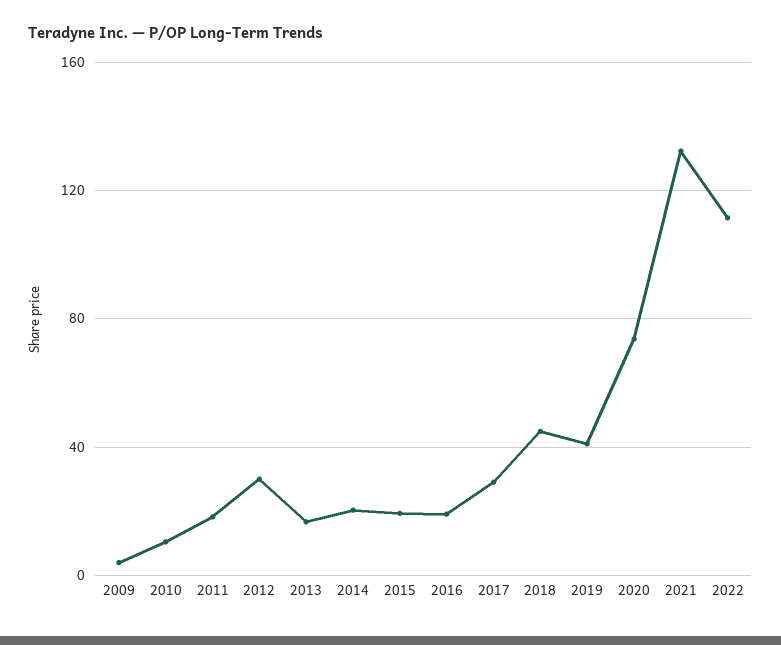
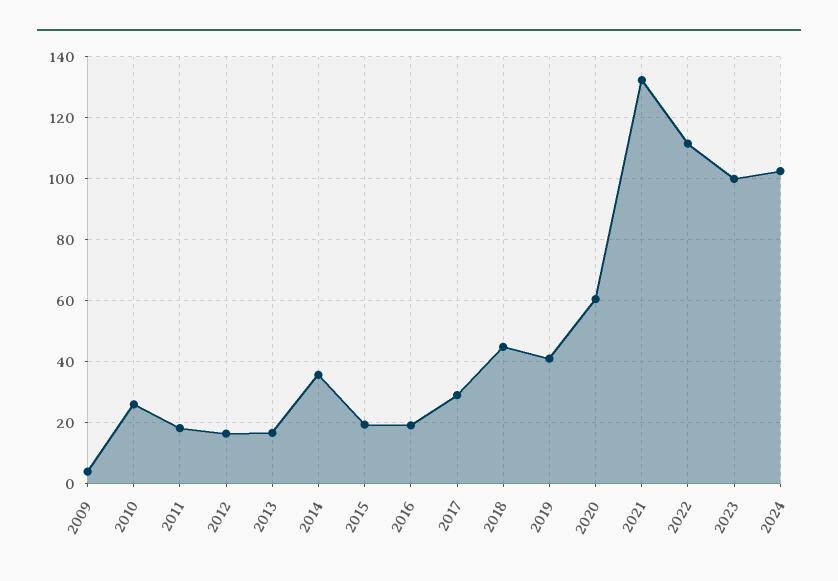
2010: 10 -> 26
2012: 30 -> 16
2014: 20 -> 36
2020: 75 -> 60
2023: none -> 100
2024: none -> 102

